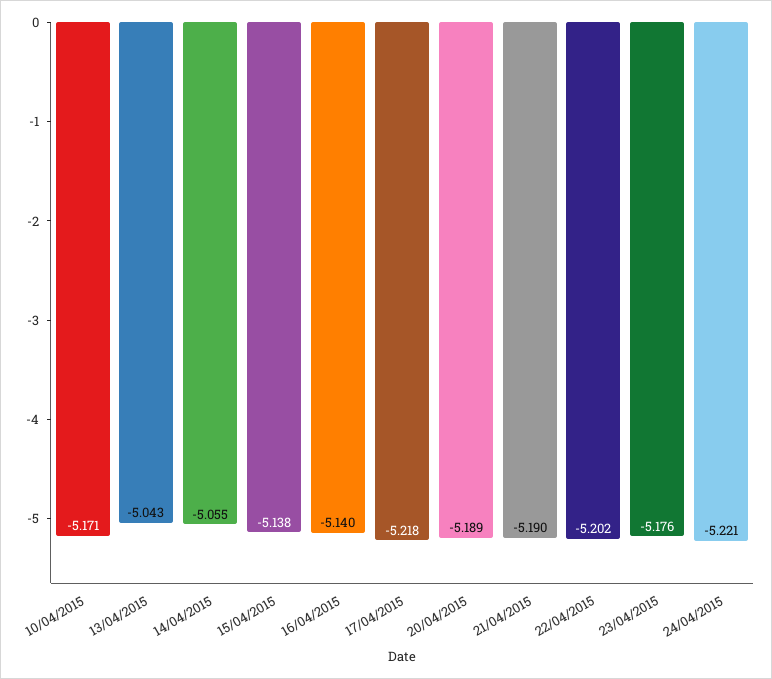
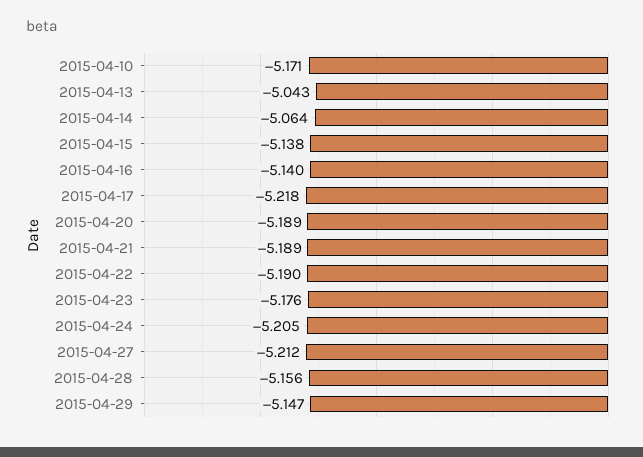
14/04/2015: -5.055 -> -5.064
21/04/2015: -5.19 -> -5.189
22/04/2015: -5.202 -> -5.19
24/04/2015: -5.221 -> -5.205
2015-04-27: none -> -5.212
2015-04-28: none -> -5.156
2015-04-29: none -> -5.147

